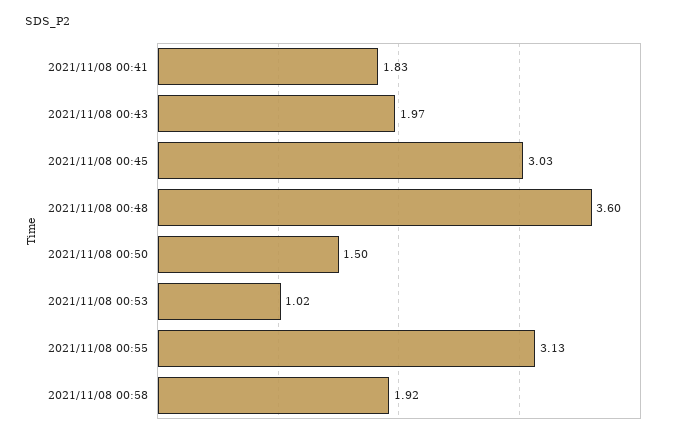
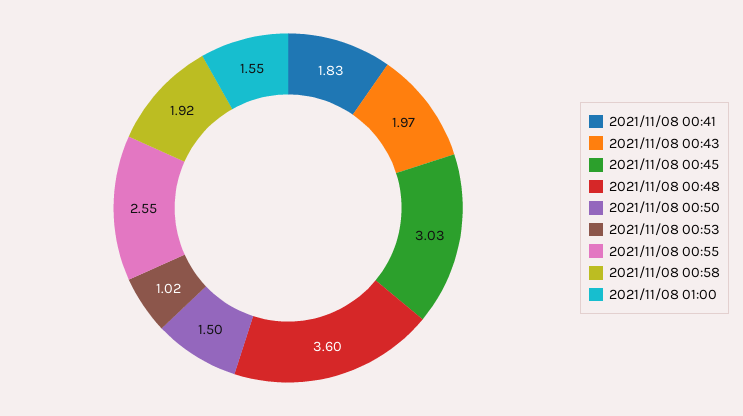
2021/11/08 00:55: 3.13 -> 2.55
2021/11/08 01:00: none -> 1.55

